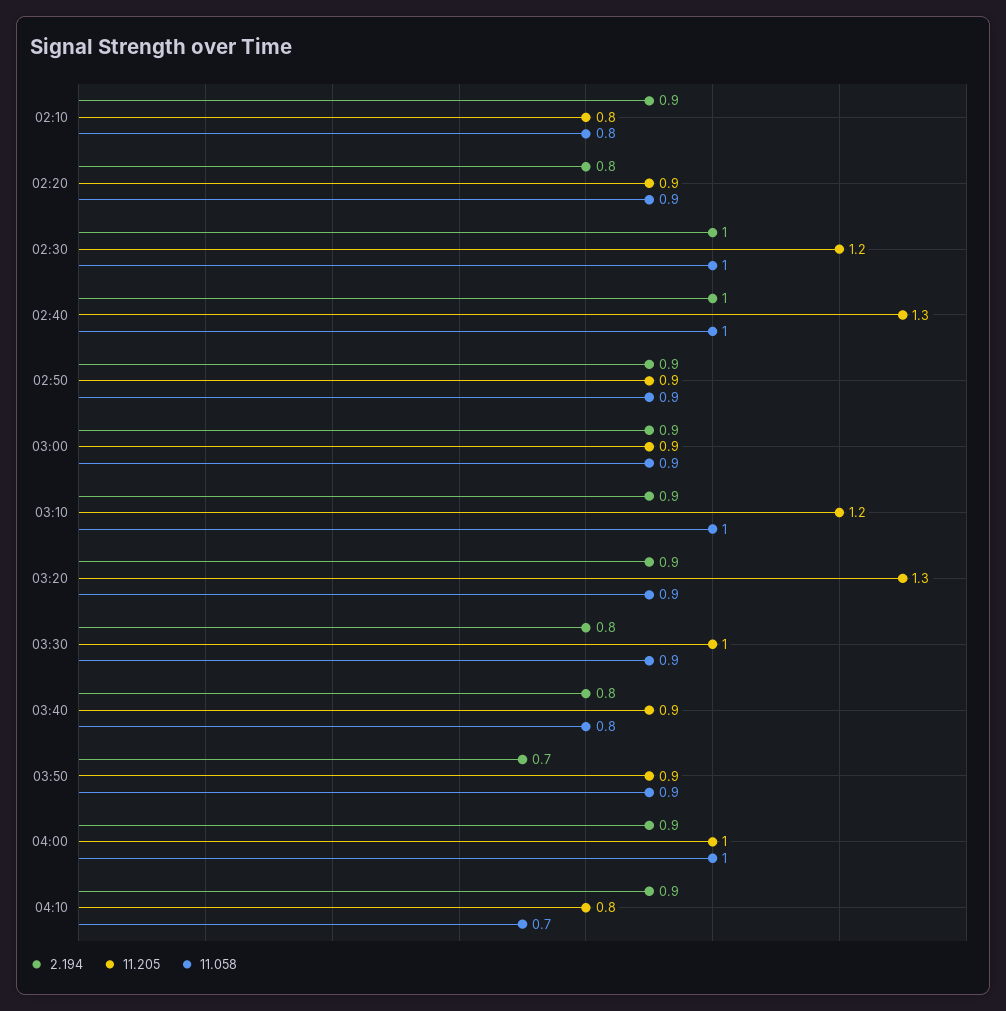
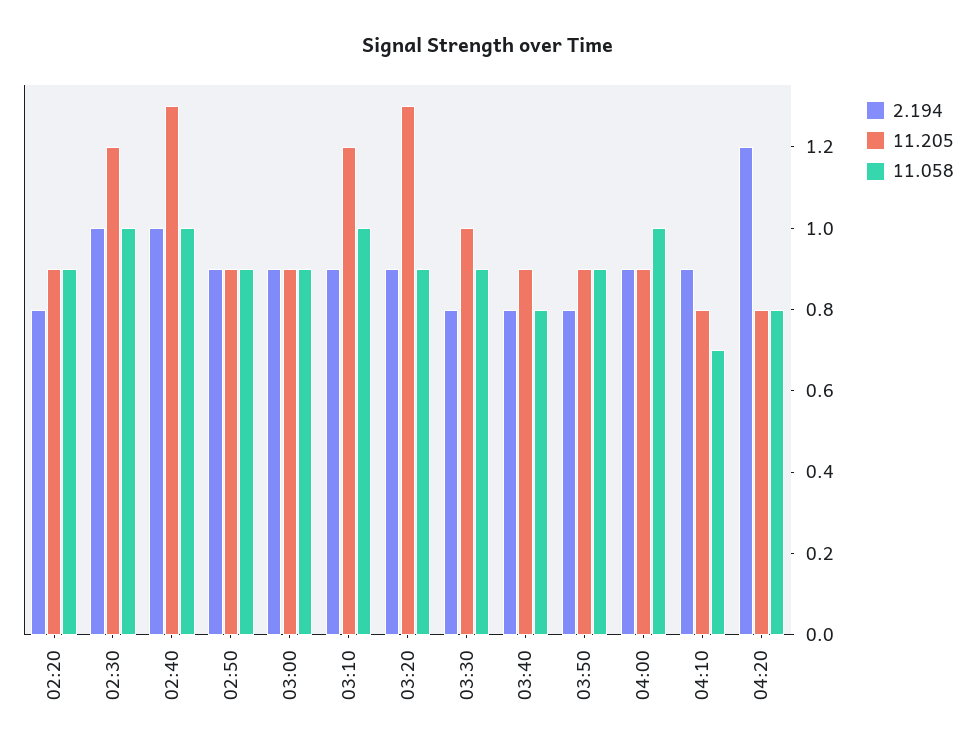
2.194, 02:10: 0.9 -> none
11.205, 02:10: 0.8 -> none
11.058, 02:10: 0.8 -> none
2.194, 03:50: 0.7 -> 0.8
11.205, 04:00: 1 -> 0.9
2.194, 04:20: none -> 1.2
11.205, 04:20: none -> 0.8
11.058, 04:20: none -> 0.8

